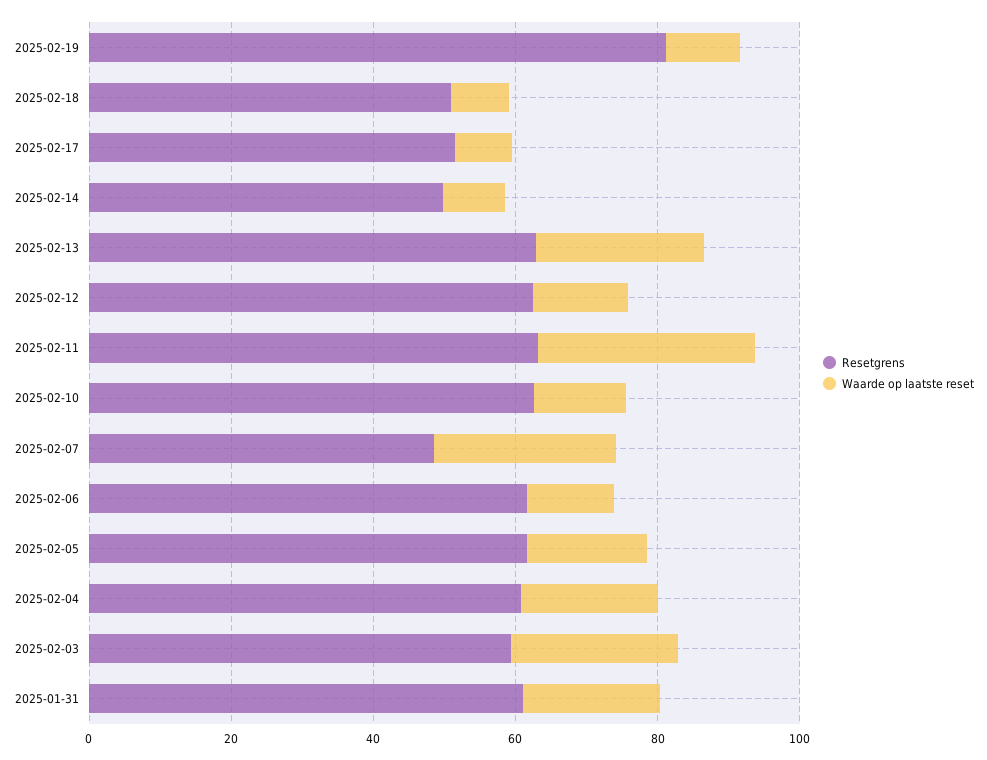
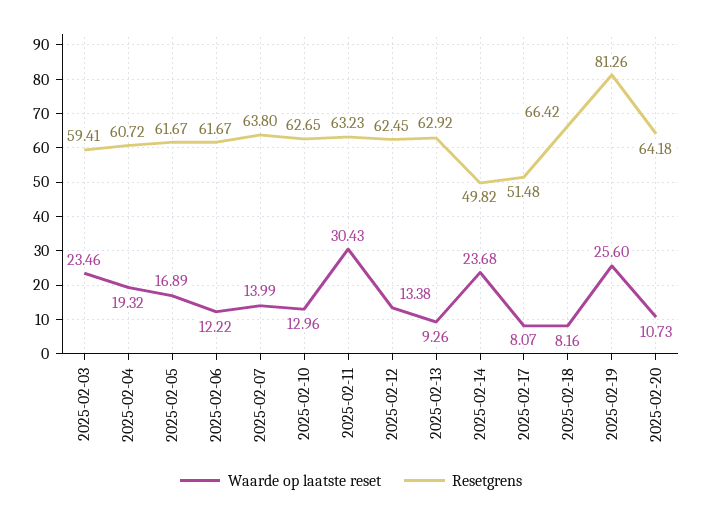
Waarde op laatste reset, 2025-02-19: 10 -> 25.6
Resetgrens, 2025-02-18: 50 -> 66.42
Waarde op laatste reset, 2025-02-14: 10 -> 23.68
Waarde op laatste reset, 2025-02-13: 25 -> 9.26
Resetgrens, 2025-02-07: 50 -> 63.8
Waarde op laatste reset, 2025-02-07: 25 -> 13.99
Resetgrens, 2025-01-31: 60 -> none
Waarde op laatste reset, 2025-01-31: 20 -> none
Waarde op laatste reset, 2025-02-20: none -> 10.73
Resetgrens, 2025-02-20: none -> 64.18

